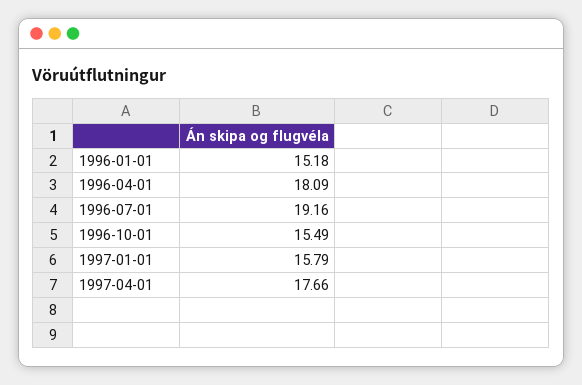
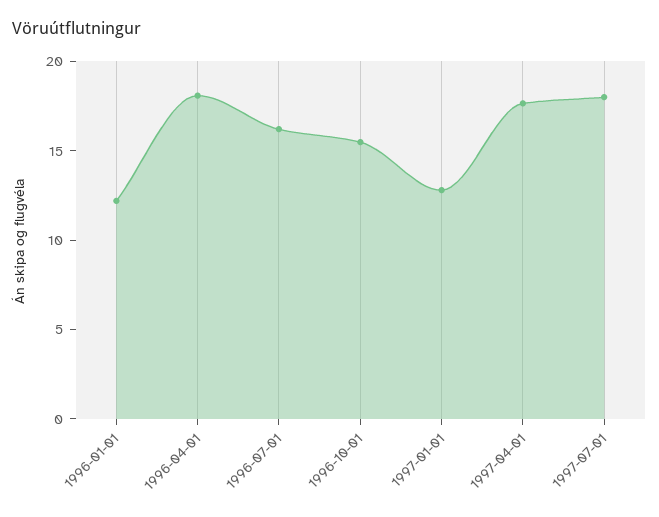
1996-01-01: 15.18 -> 12
1996-07-01: 19.16 -> 16
1997-01-01: 15.79 -> 13
1997-07-01: none -> 18

